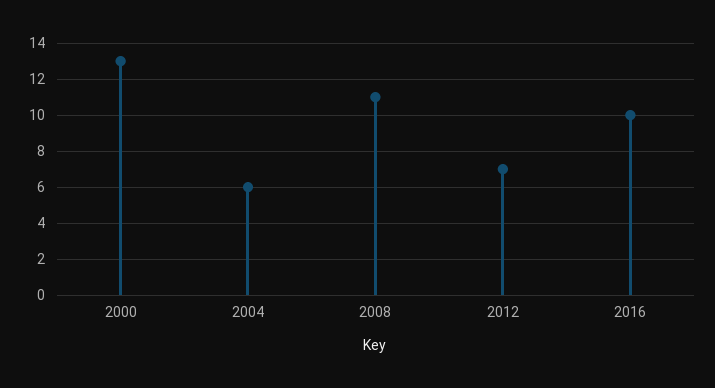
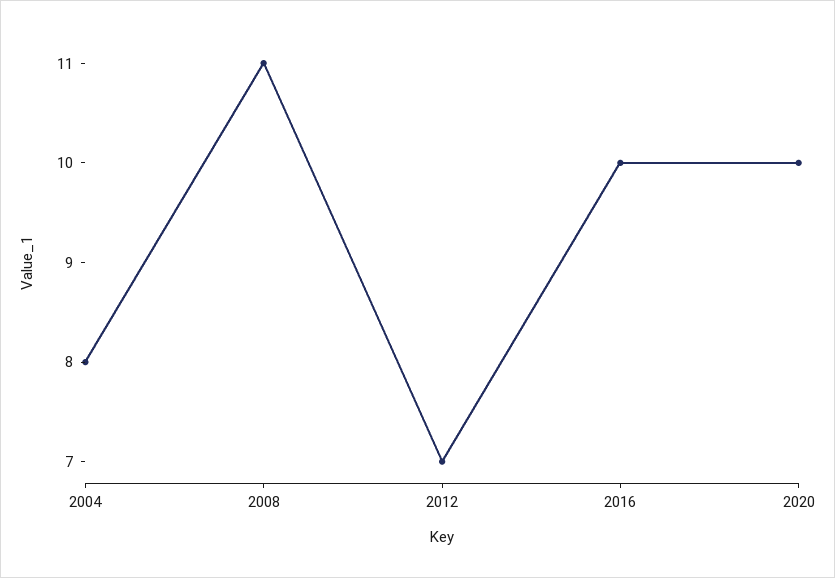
2000: 13 -> none
2004: 6 -> 8
2020: none -> 10

